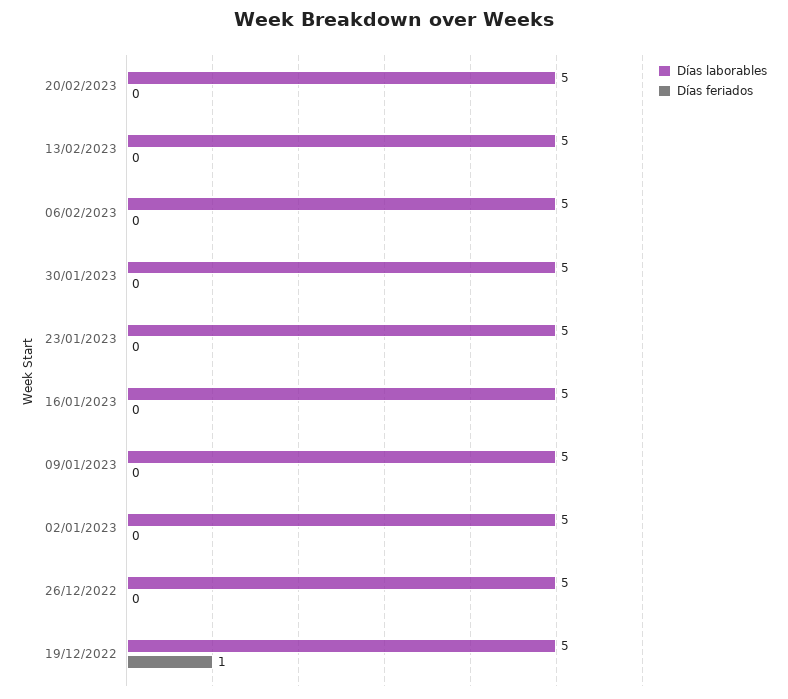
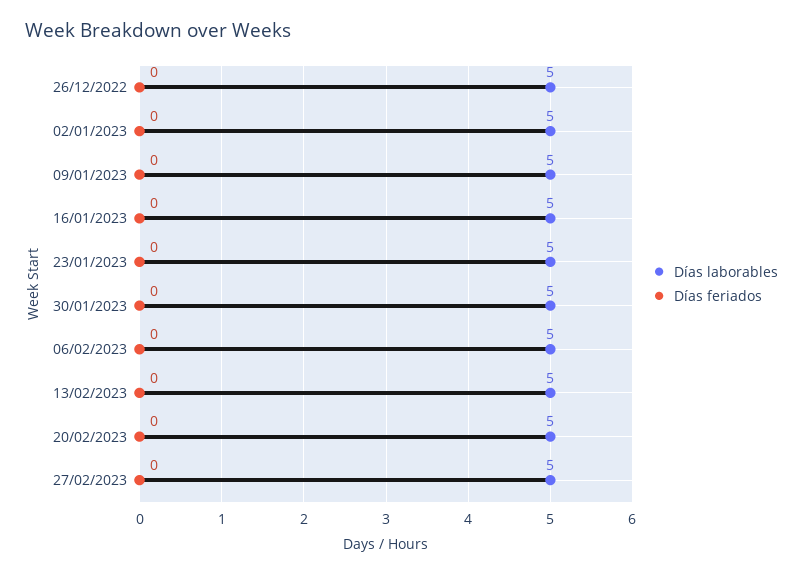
Días laborables, 19/12/2022: 5 -> none
Días feriados, 19/12/2022: 1 -> none
Días laborables, 27/02/2023: none -> 5
Días feriados, 27/02/2023: none -> 0

